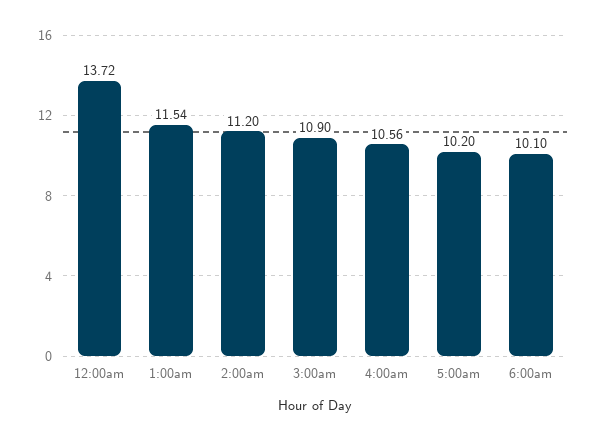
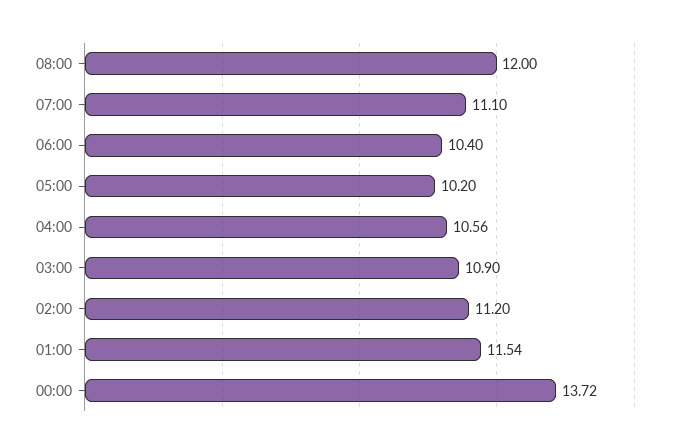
6:00am: 10.1 -> 10.4
08:00: none -> 12
07:00: none -> 11.1

